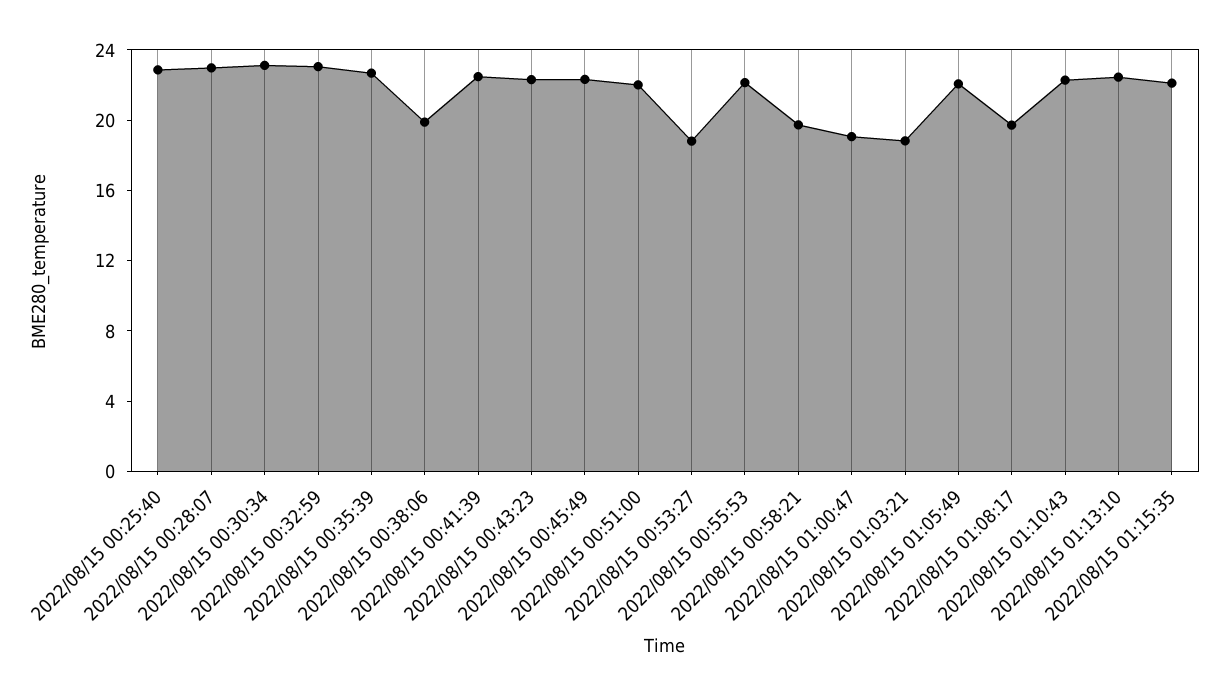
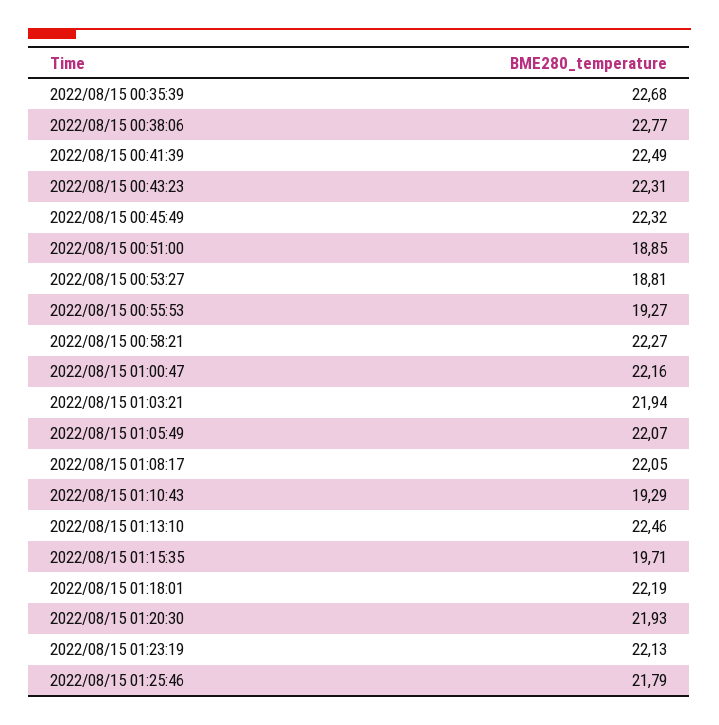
2022/08/15 00:25:40: 23 -> none
2022/08/15 00:28:07: 23 -> none
2022/08/15 00:30:34: 23 -> none
2022/08/15 00:32:59: 23 -> none
2022/08/15 00:38:06: 20 -> 22.77
2022/08/15 00:51:00: 22 -> 18.85
2022/08/15 00:55:53: 22 -> 19.27
2022/08/15 00:58:21: 20 -> 22.27
2022/08/15 01:00:47: 19 -> 22.16
2022/08/15 01:03:21: 19 -> 21.94
2022/08/15 01:08:17: 20 -> 22.05
2022/08/15 01:10:43: 22 -> 19.29
2022/08/15 01:15:35: 22 -> 19.71
2022/08/15 01:18:01: none -> 22.19
2022/08/15 01:20:30: none -> 21.93
2022/08/15 01:23:19: none -> 22.13
2022/08/15 01:25:46: none -> 21.79

